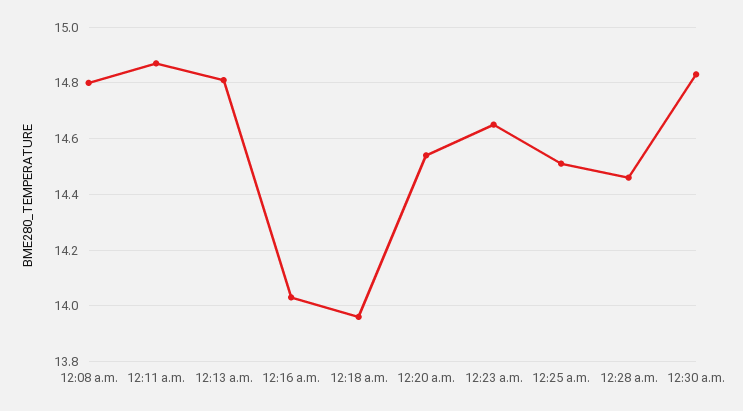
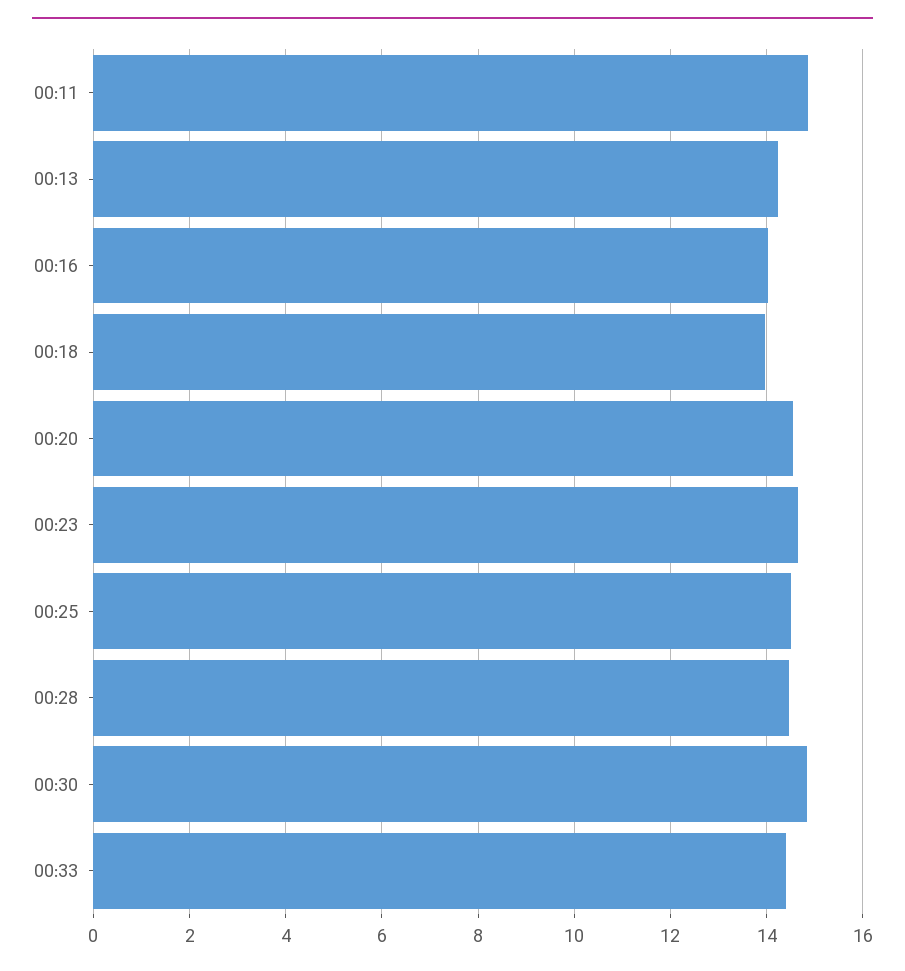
12:08 a.m.: 14.8 -> none
12:13 a.m.: 14.8 -> 14.2
00:33: none -> 14.4

